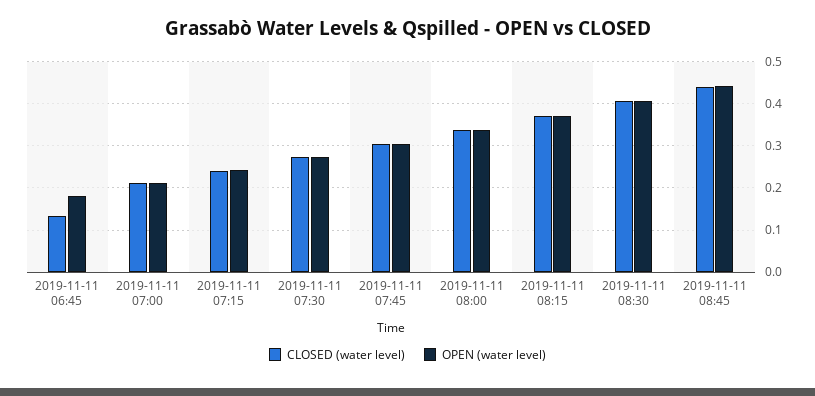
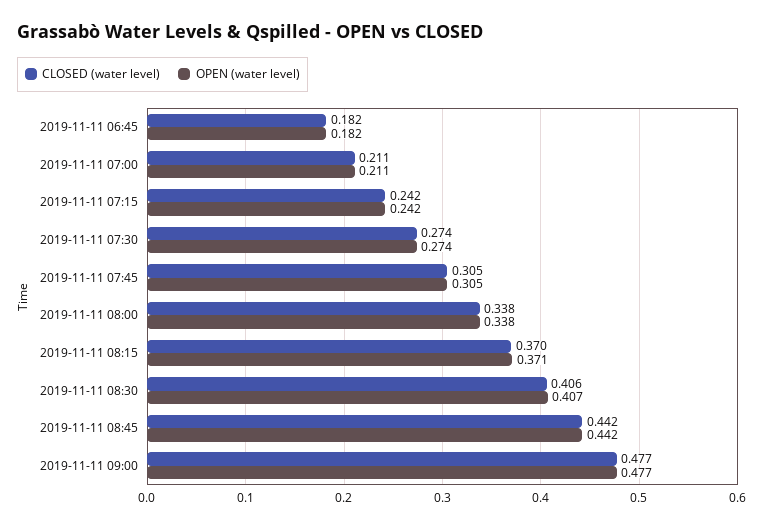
CLOSED (water level), 2019-11-11 06:45: 0.14 -> 0.182
CLOSED (water level), 2019-11-11 09:00: none -> 0.477
OPEN (water level), 2019-11-11 09:00: none -> 0.477

